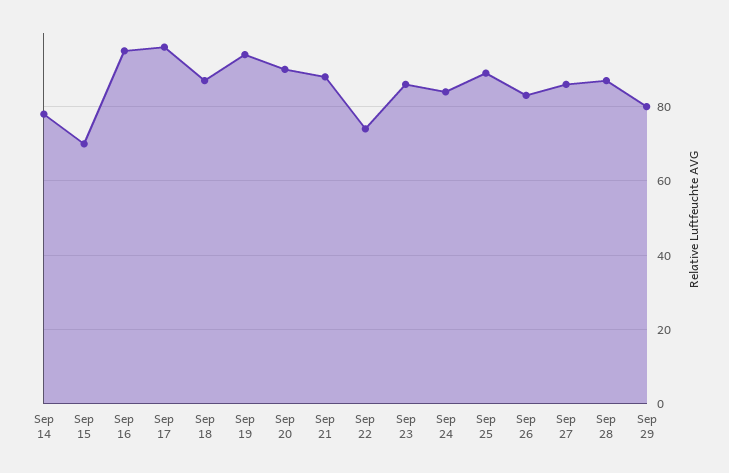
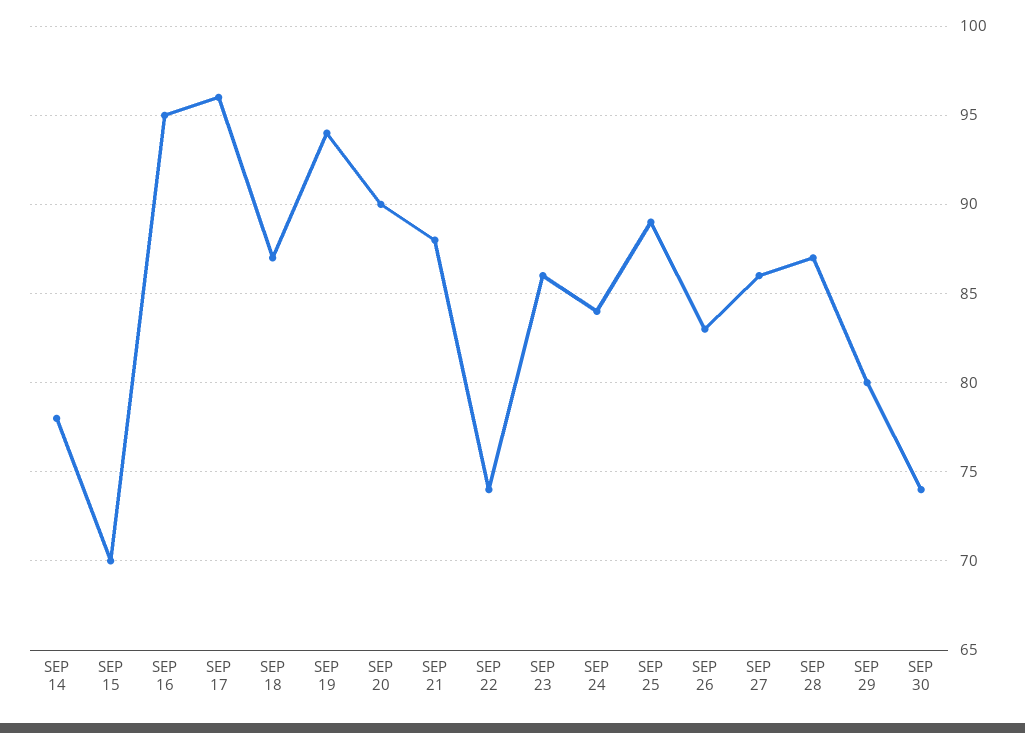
SEP 30: none -> 74

